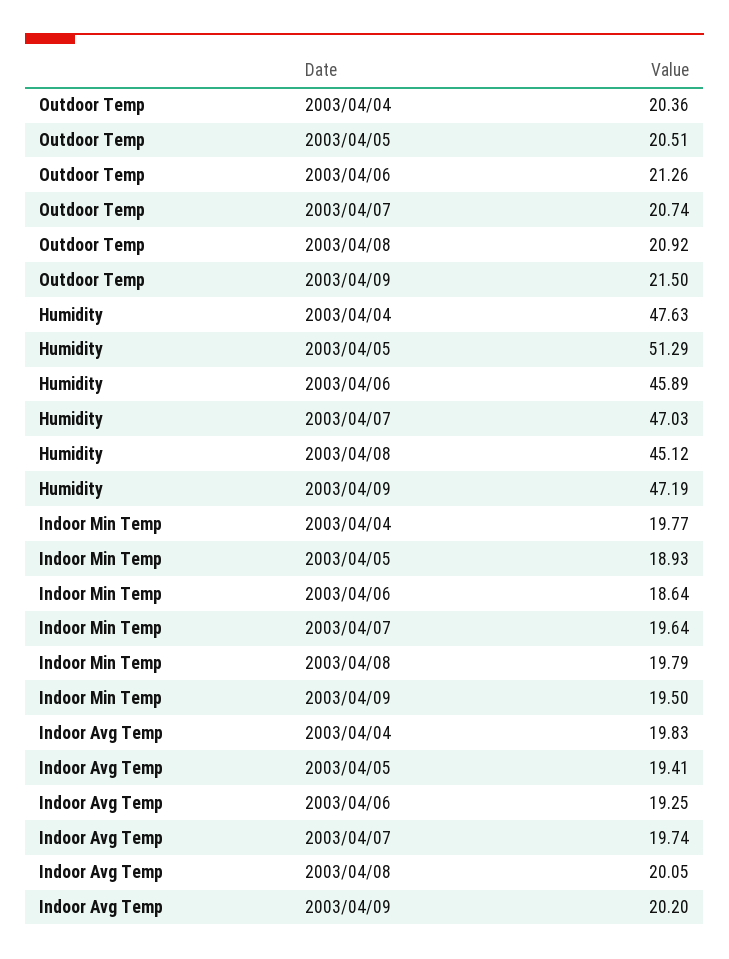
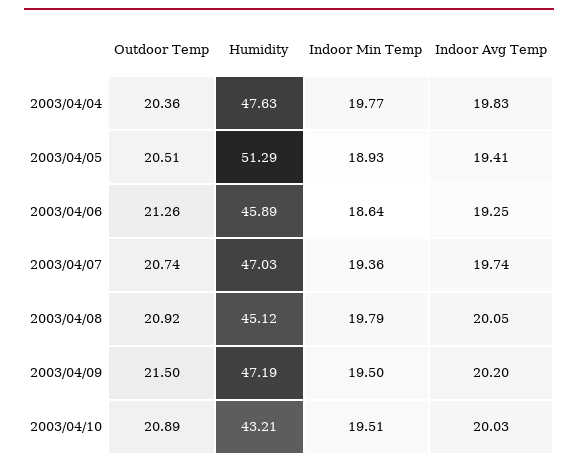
Indoor Min Temp, 2003/04/07: 19.64 -> 19.36
Outdoor Temp, 2003/04/10: none -> 20.89
Humidity, 2003/04/10: none -> 43.21
Indoor Min Temp, 2003/04/10: none -> 19.51
Indoor Avg Temp, 2003/04/10: none -> 20.03

